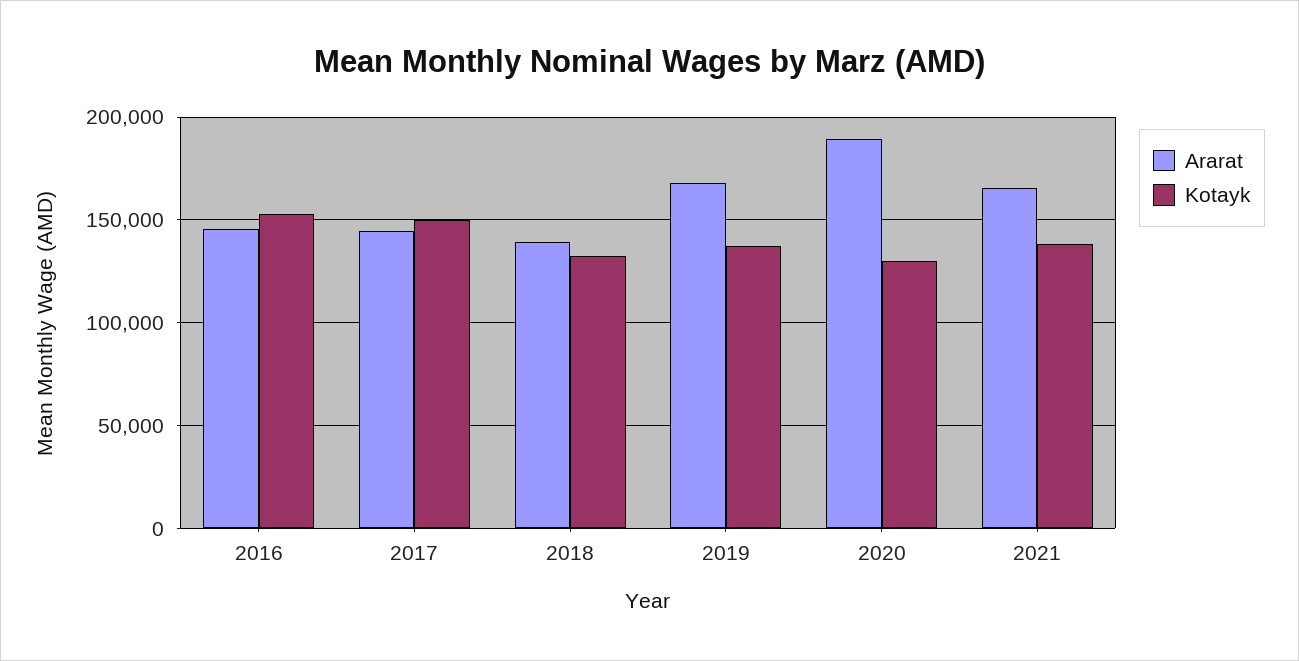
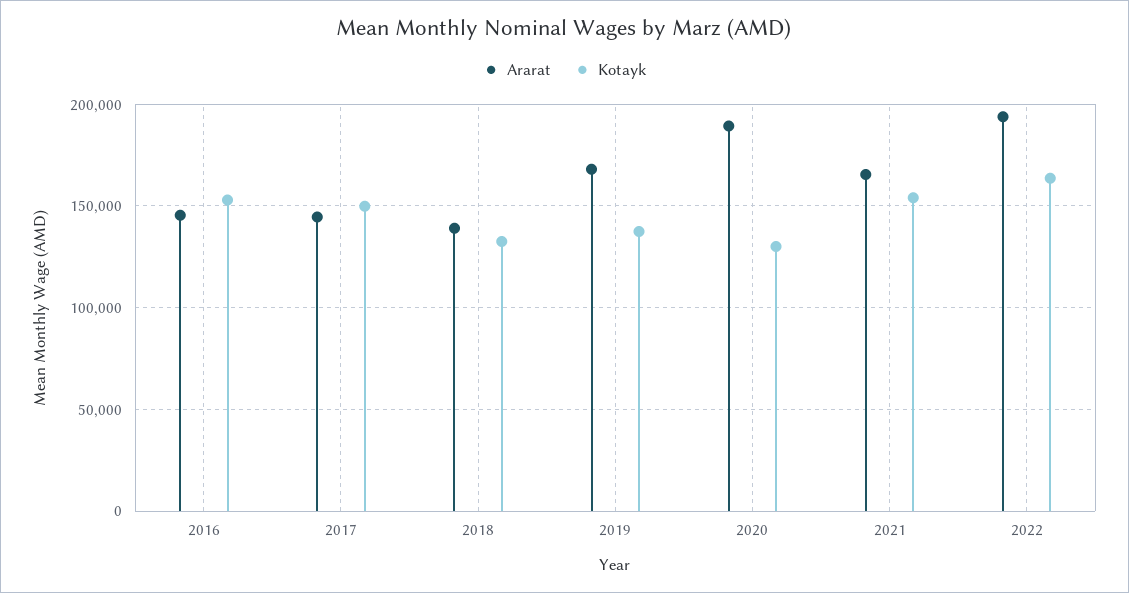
Kotayk, 2021: 140000 -> 155000
Ararat, 2022: none -> 195000
Kotayk, 2022: none -> 165000

